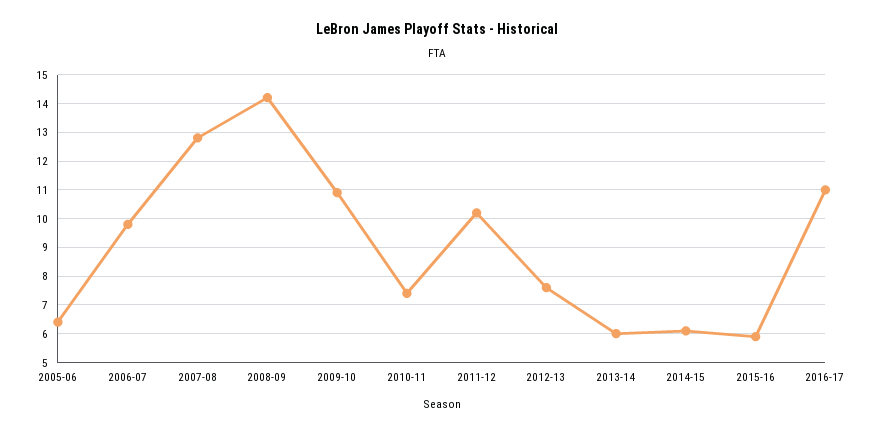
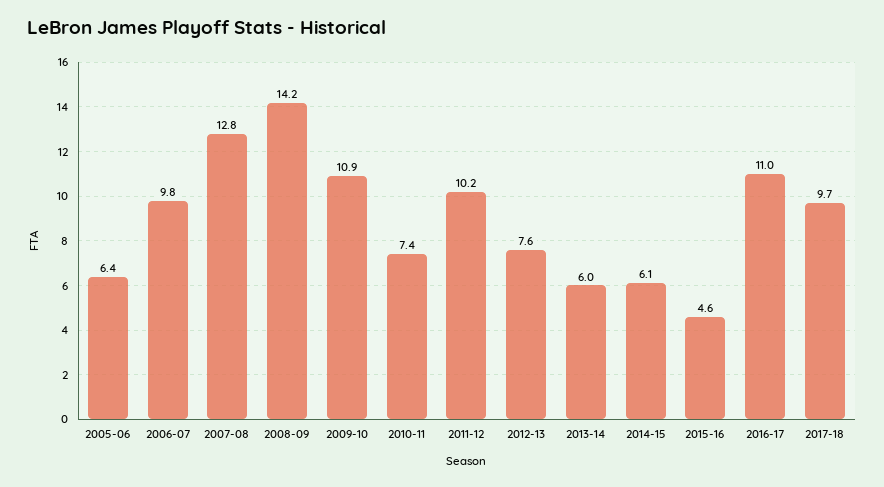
2015-16: 6 -> 4.6
2017-18: none -> 9.7

